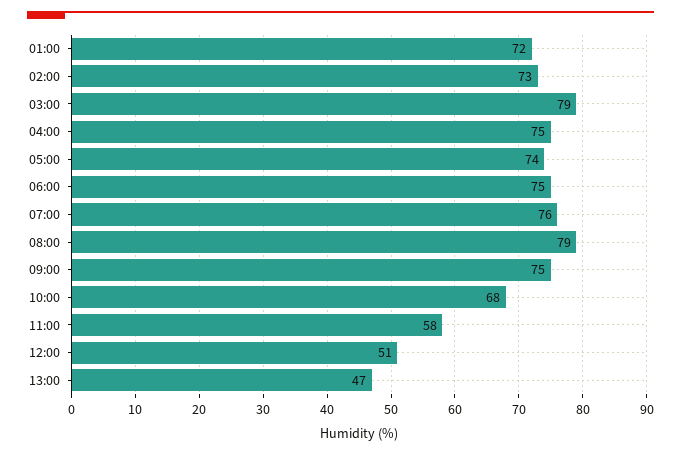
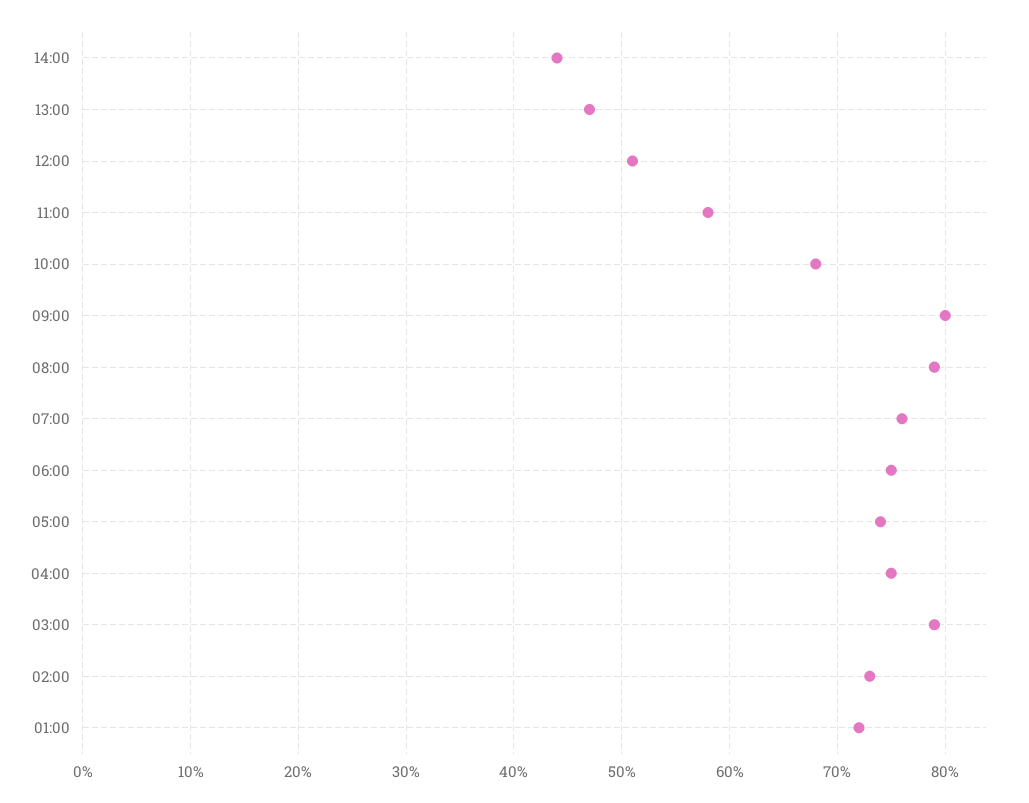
09:00: 75 -> 80
14:00: none -> 44

